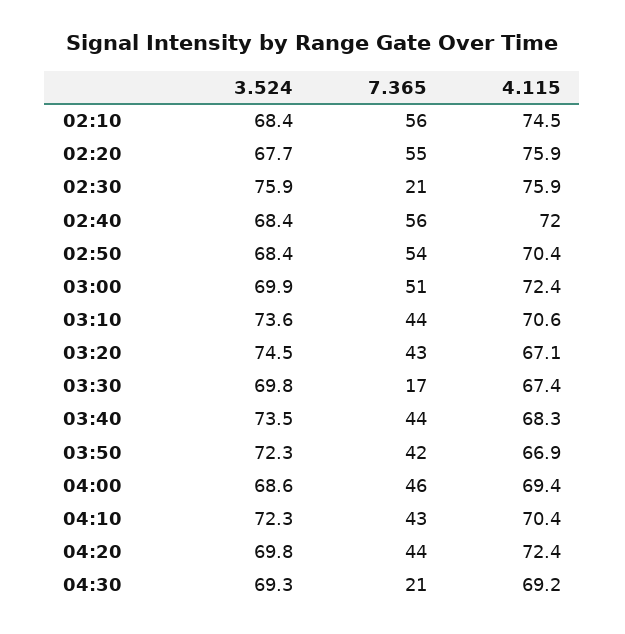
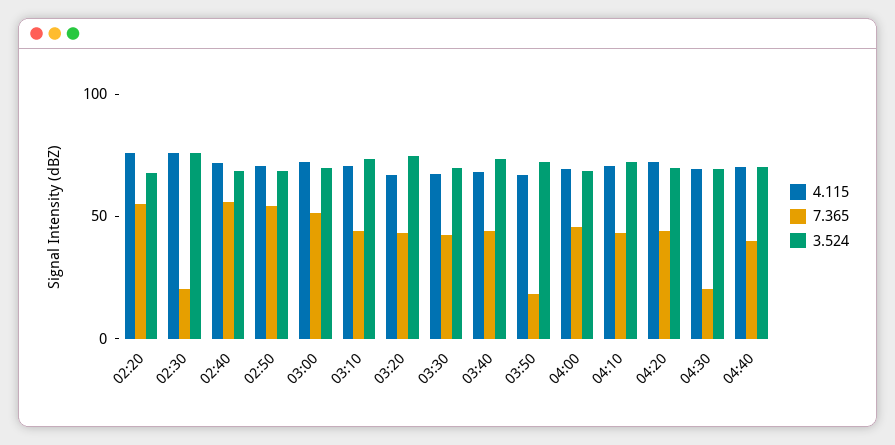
3.524, 02:10: 68.4 -> none
7.365, 02:10: 56 -> none
4.115, 02:10: 74.5 -> none
7.365, 03:30: 17 -> 40
7.365, 03:50: 42 -> 20
4.115, 04:40: none -> 70
7.365, 04:40: none -> 40
3.524, 04:40: none -> 70

